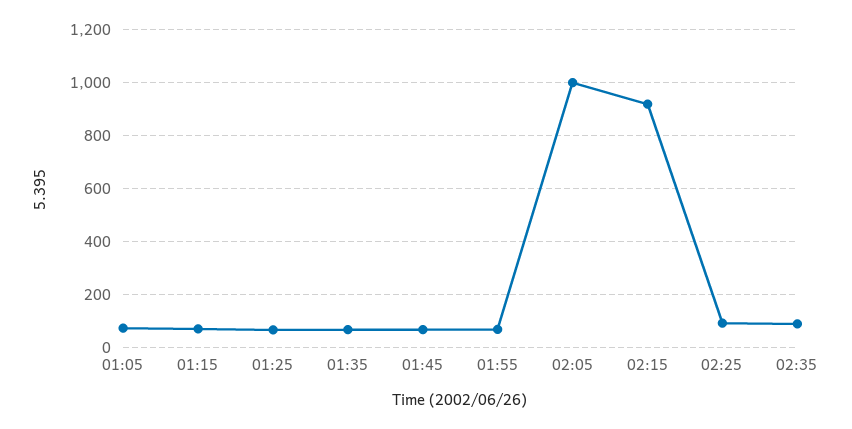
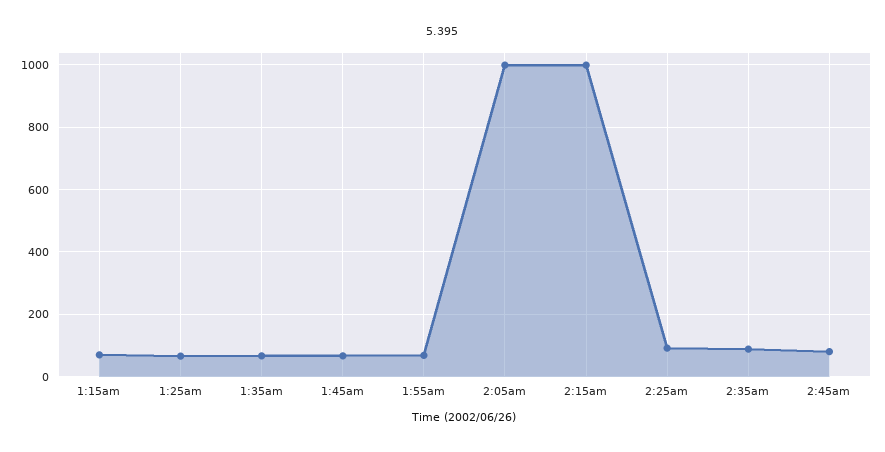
01:05: 75 -> none
02:15: 925 -> 1000
2:45am: none -> 80

